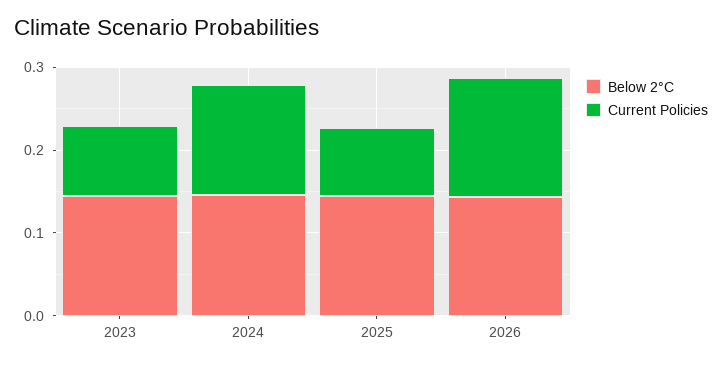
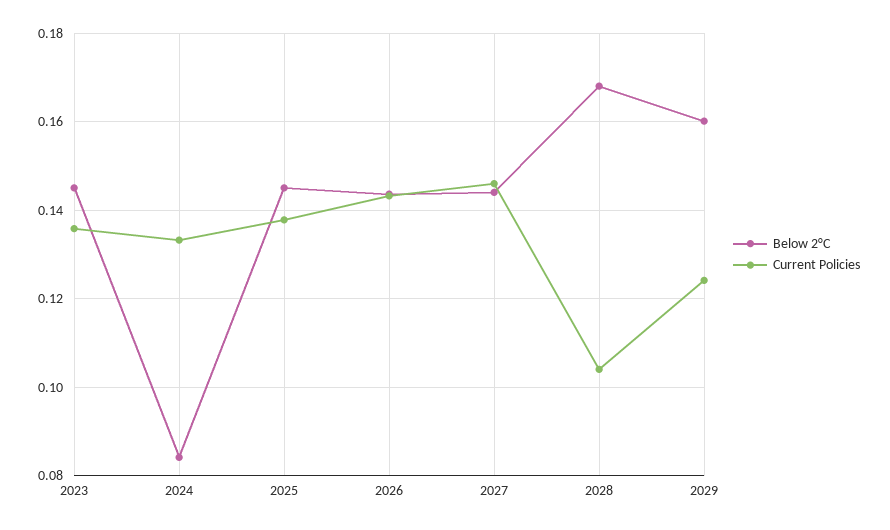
Current Policies, 2023: 0.08 -> 0.136
Below 2°C, 2024: 0.14 -> 0.084
Current Policies, 2025: 0.08 -> 0.138
Below 2°C, 2027: none -> 0.144
Current Policies, 2027: none -> 0.146
Below 2°C, 2028: none -> 0.168
Current Policies, 2028: none -> 0.104
Below 2°C, 2029: none -> 0.16
Current Policies, 2029: none -> 0.124

